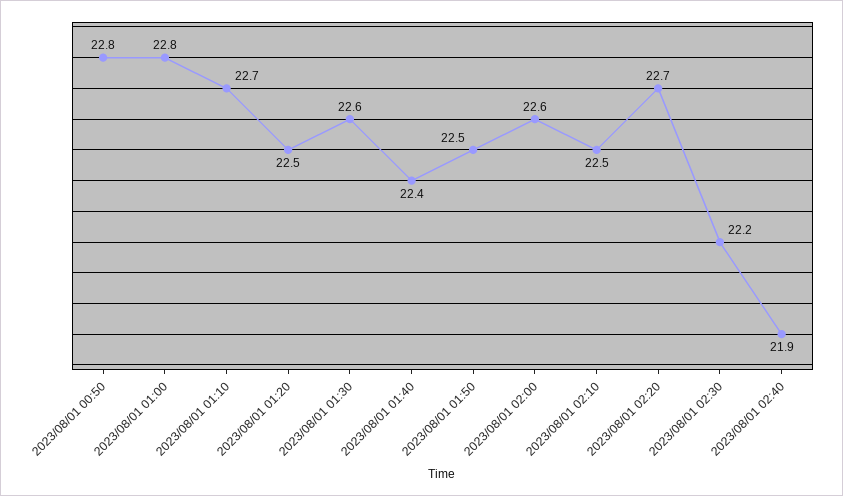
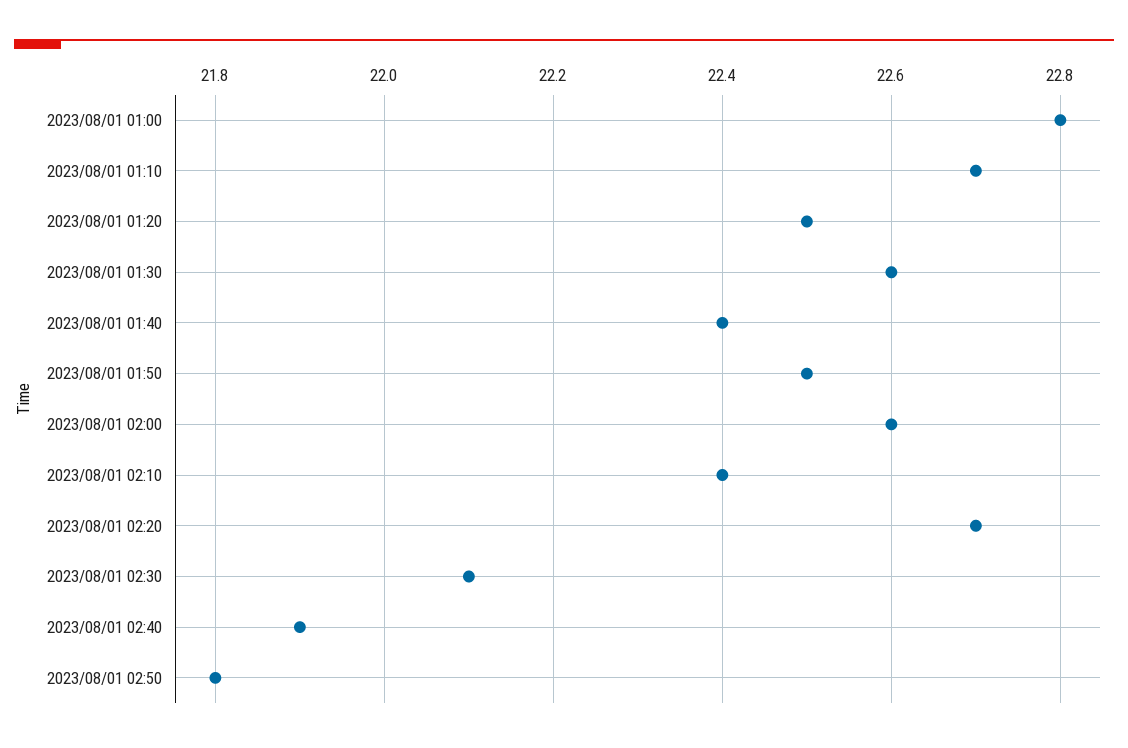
2023/08/01 00:50: 22.8 -> none
2023/08/01 02:10: 22.5 -> 22.4
2023/08/01 02:30: 22.2 -> 22.1
2023/08/01 02:50: none -> 21.8

